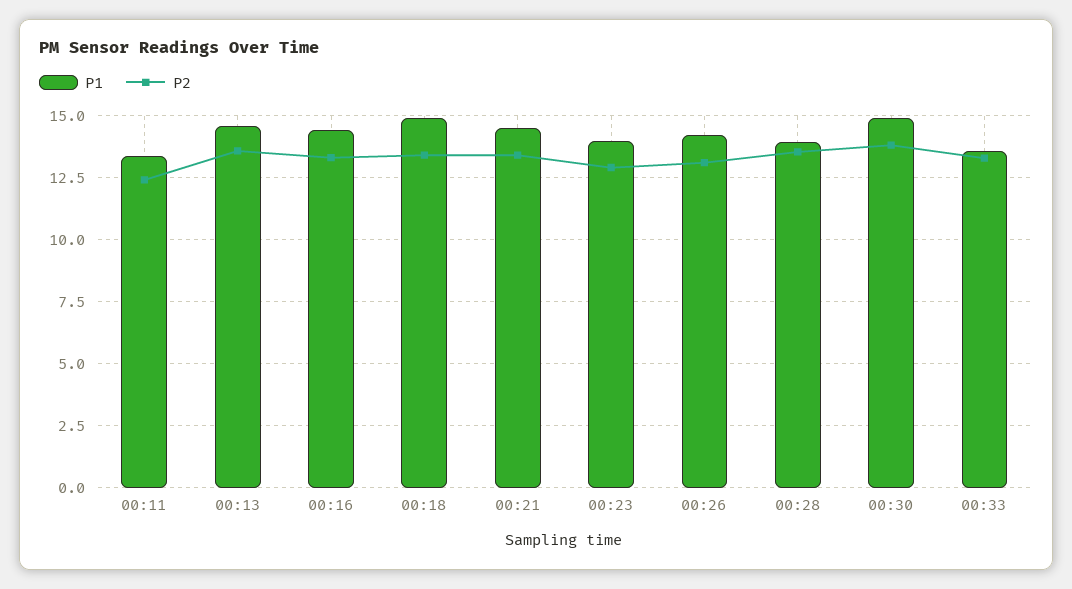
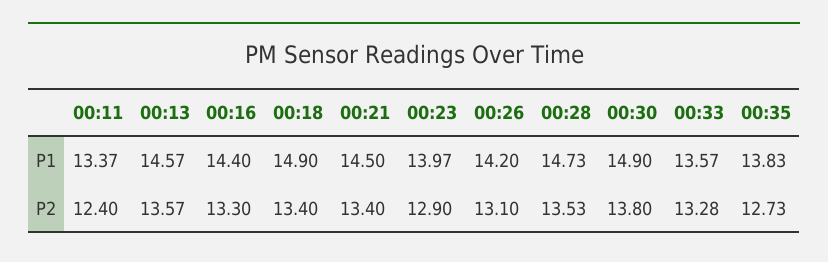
P1, 00:28: 14 -> 14.73
P1, 00:35: none -> 13.83
P2, 00:35: none -> 12.73

